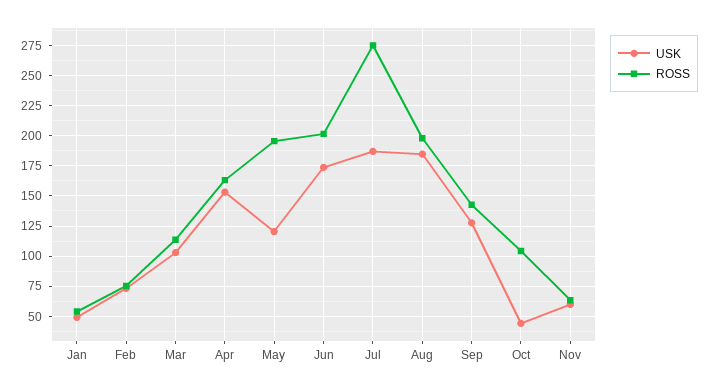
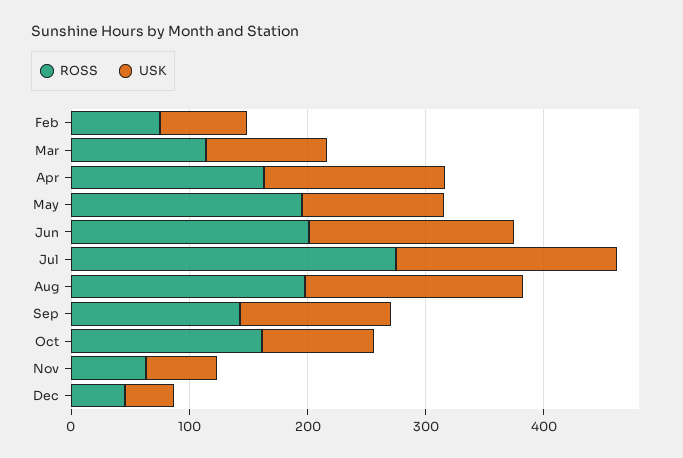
USK, Jan: 50 -> none
ROSS, Jan: 55 -> none
USK, Oct: 45 -> 100
ROSS, Oct: 105 -> 160
ROSS, Dec: none -> 40
USK, Dec: none -> 40

